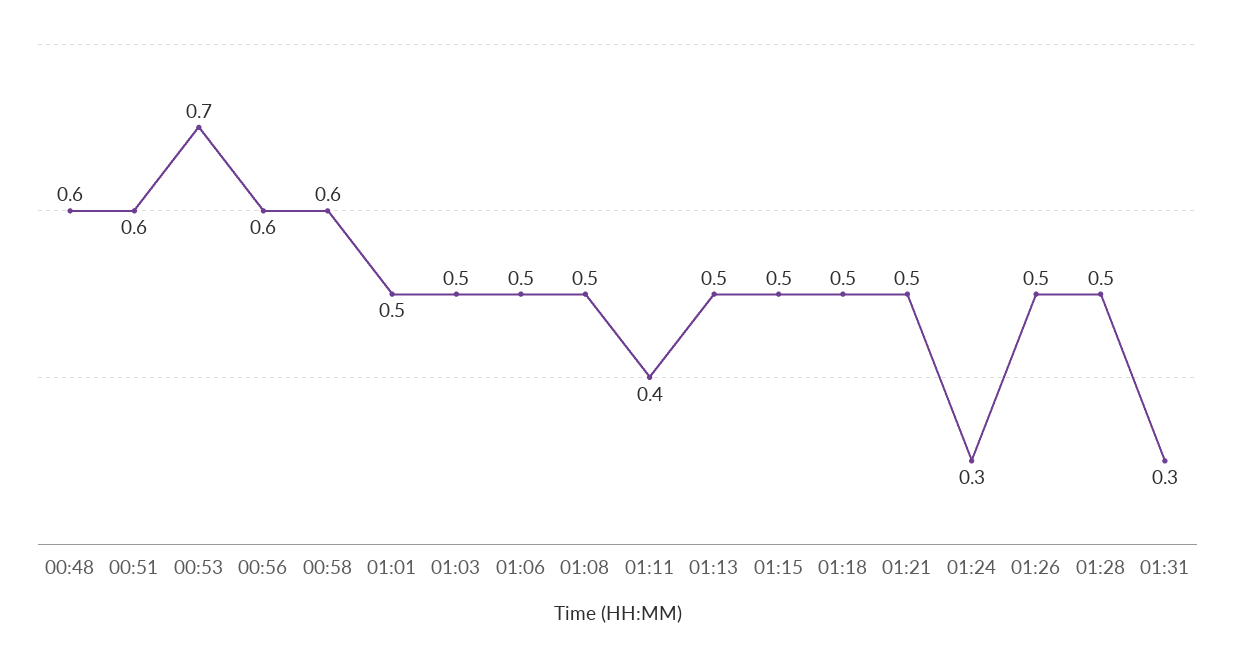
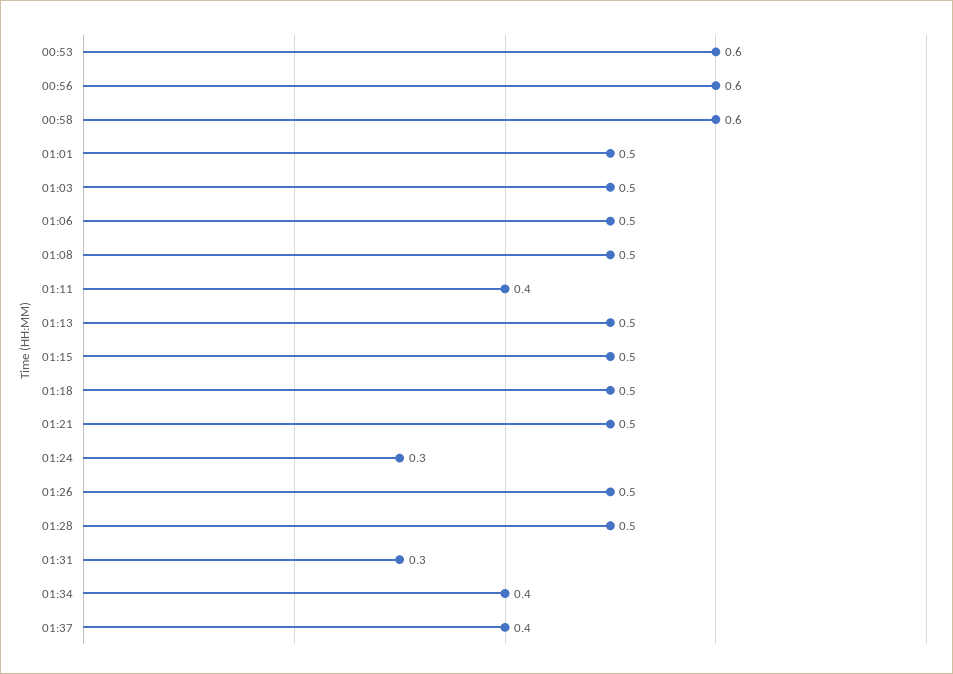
00:48: 0.6 -> none
00:51: 0.6 -> none
00:53: 0.7 -> 0.6
01:34: none -> 0.4
01:37: none -> 0.4

